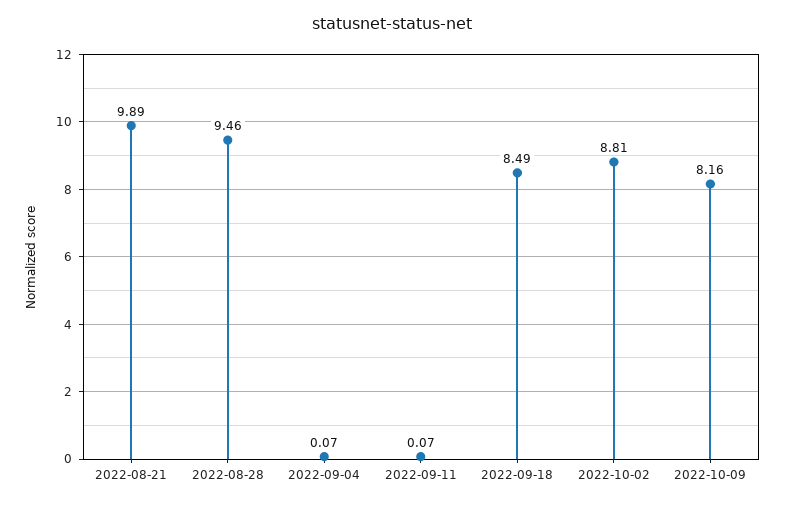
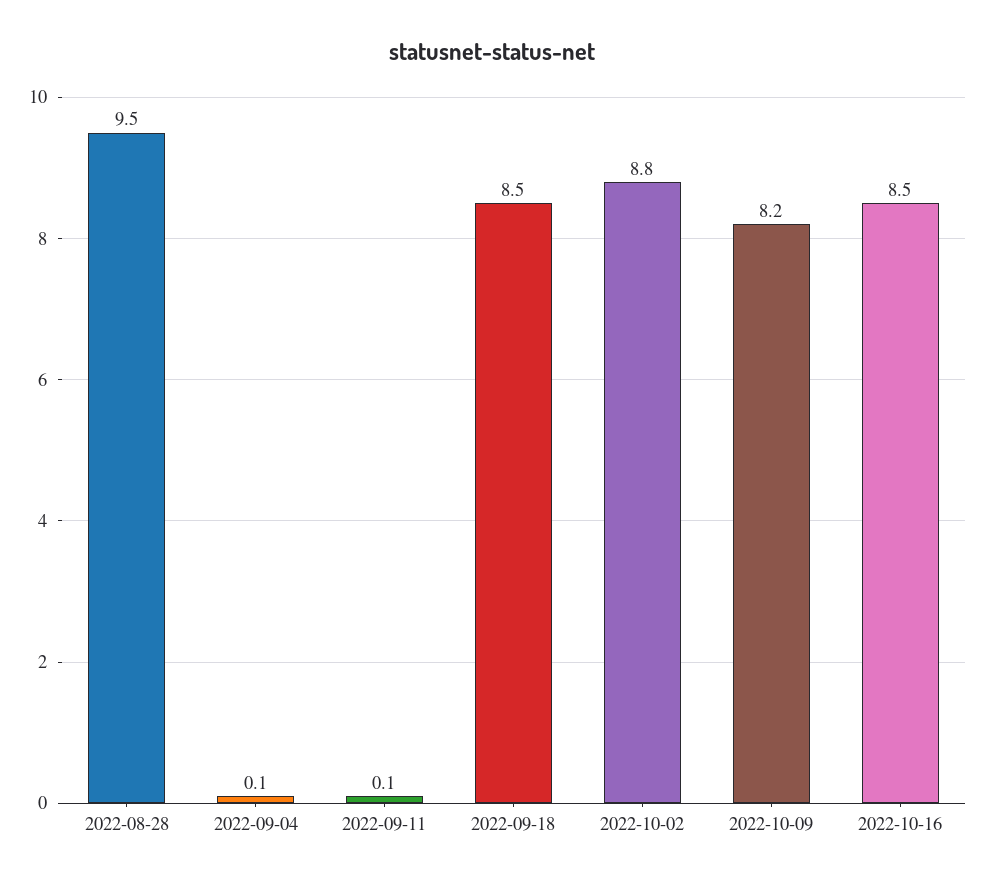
2022-08-21: 9.89 -> none
2022-10-16: none -> 8.5

